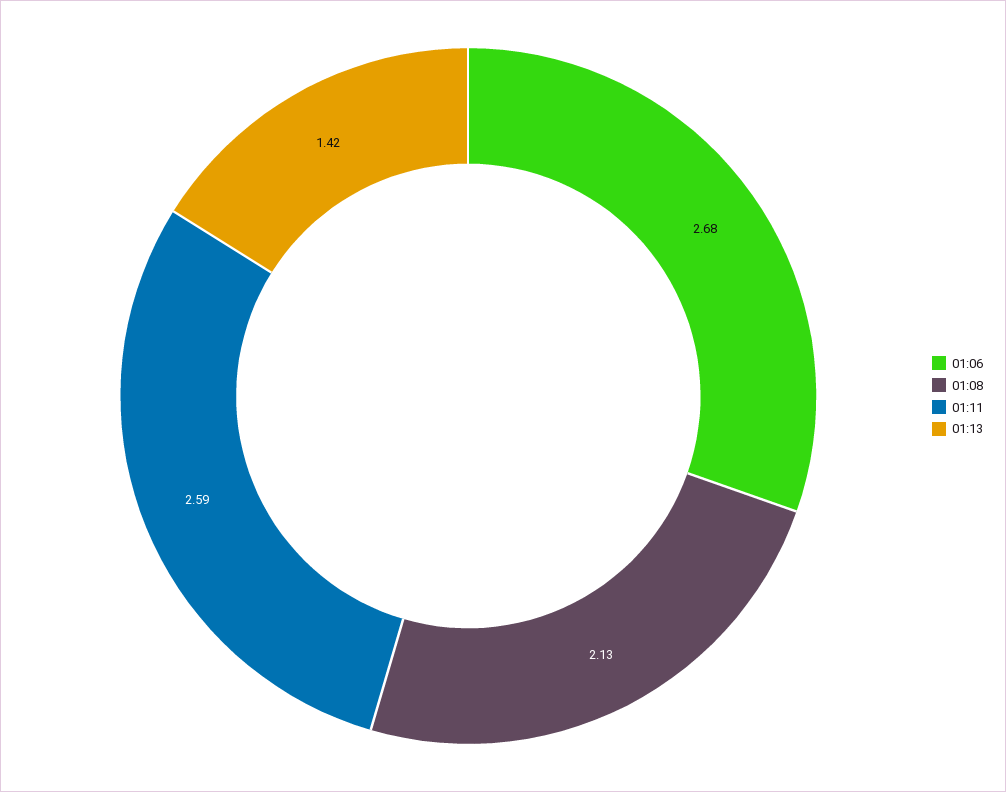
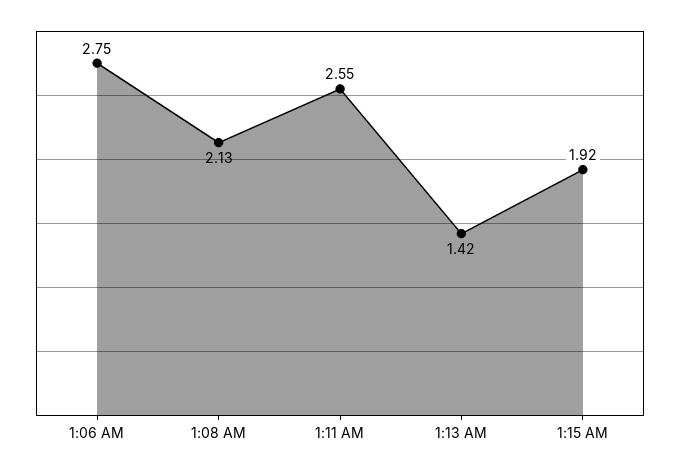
01:06: 2.68 -> 2.75
01:11: 2.59 -> 2.55
1:15 AM: none -> 1.92

